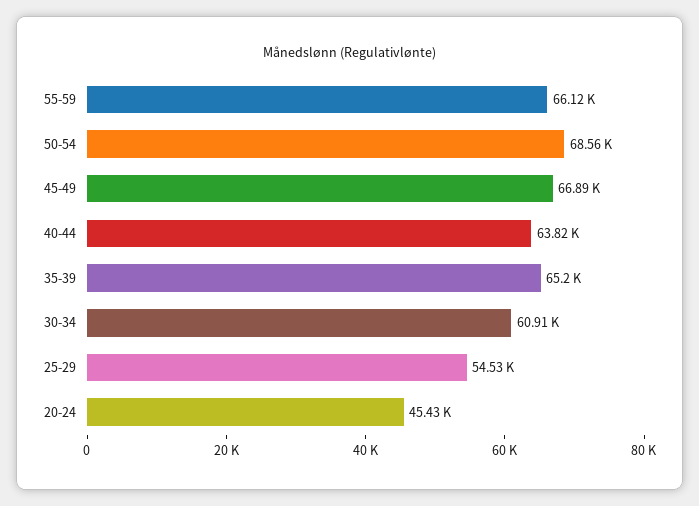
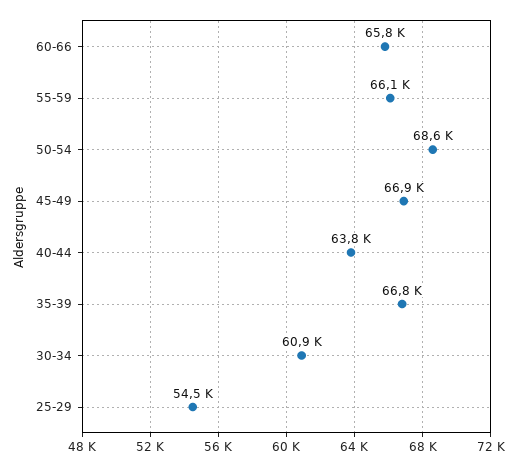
35-39: 65200 -> 66800
20-24: 45430 -> none
60-66: none -> 65800

